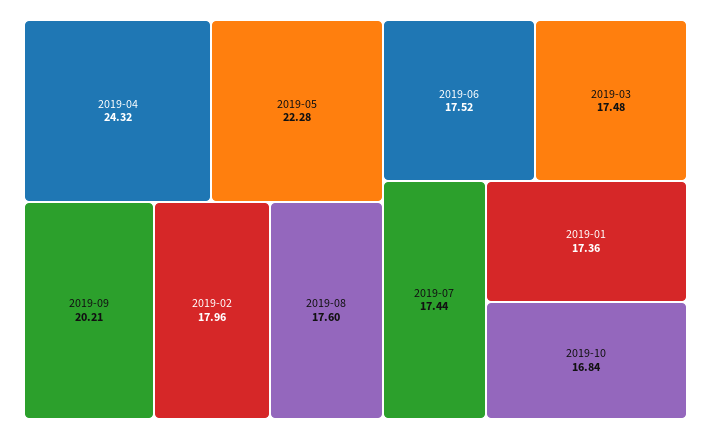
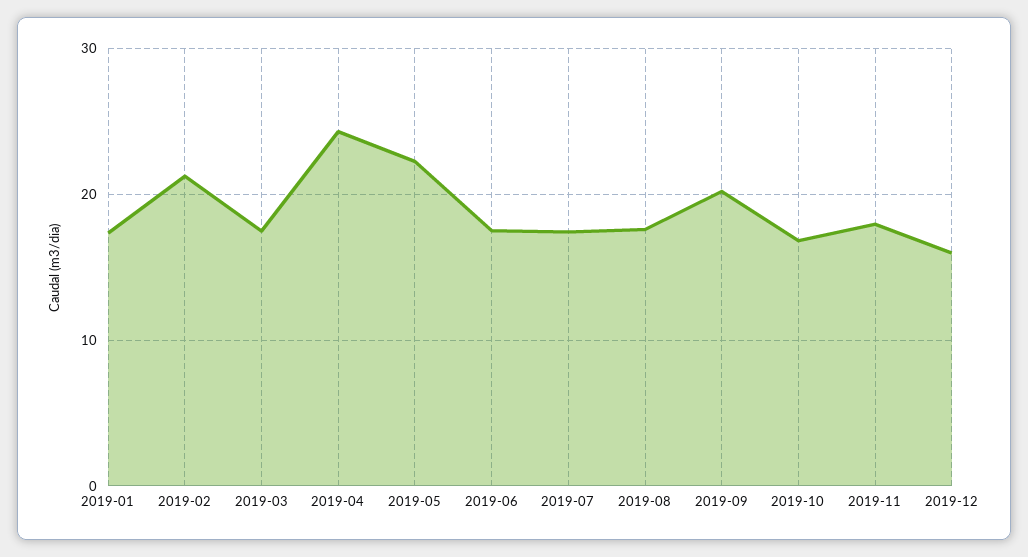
2019-02: 17.96 -> 21
2019-11: none -> 18
2019-12: none -> 16

